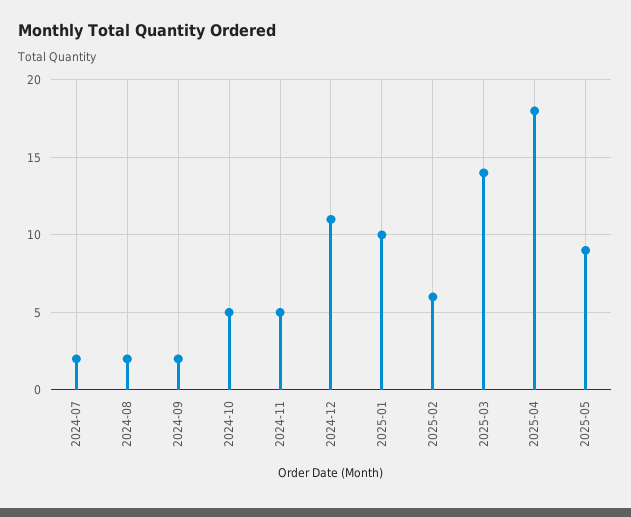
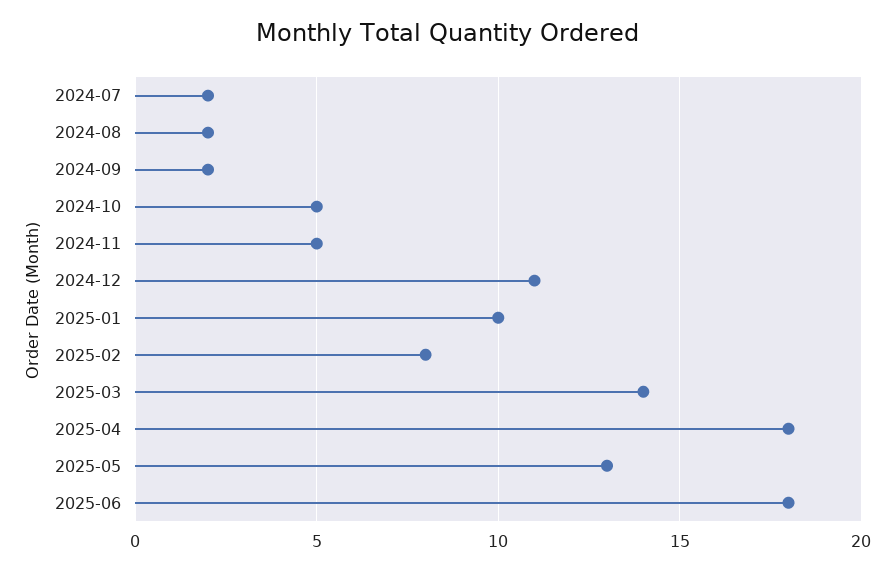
2025-02: 6 -> 8
2025-05: 9 -> 13
2025-06: none -> 18

